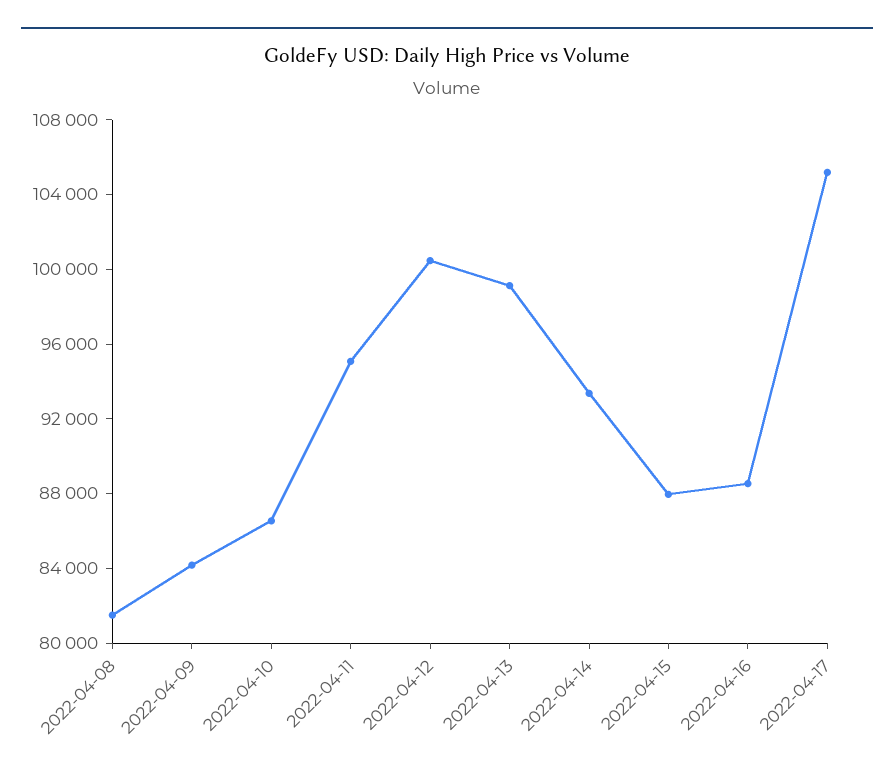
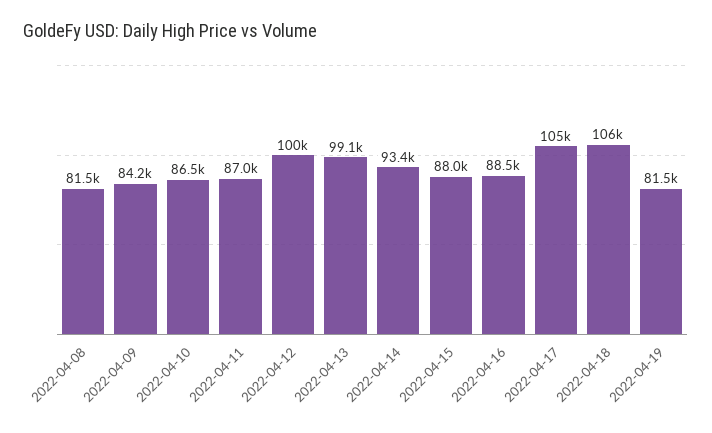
2022-04-11: 95000 -> 87000
2022-04-18: none -> 106000
2022-04-19: none -> 81500

